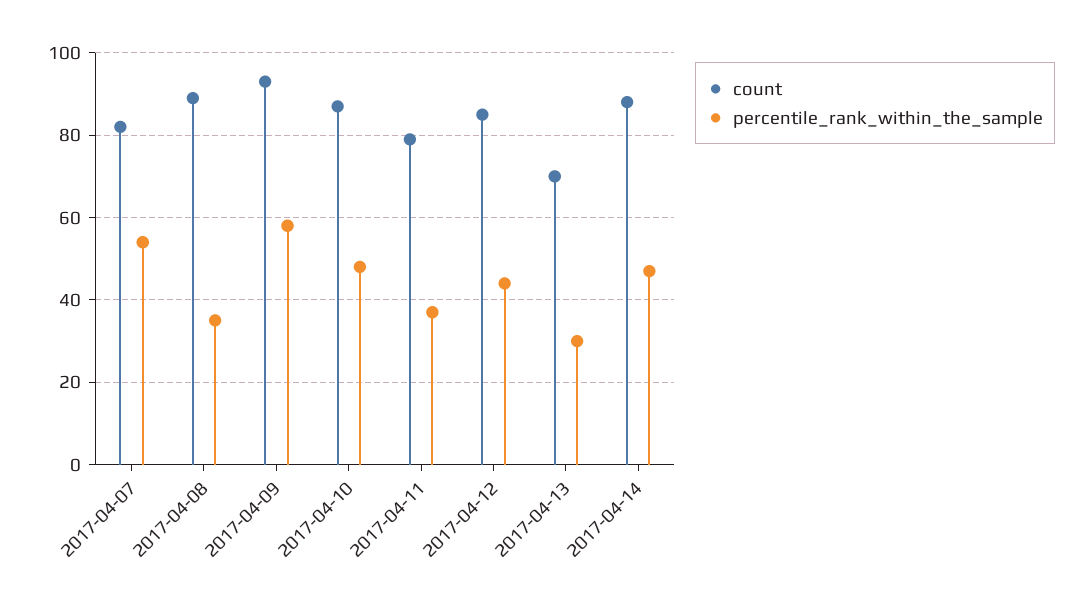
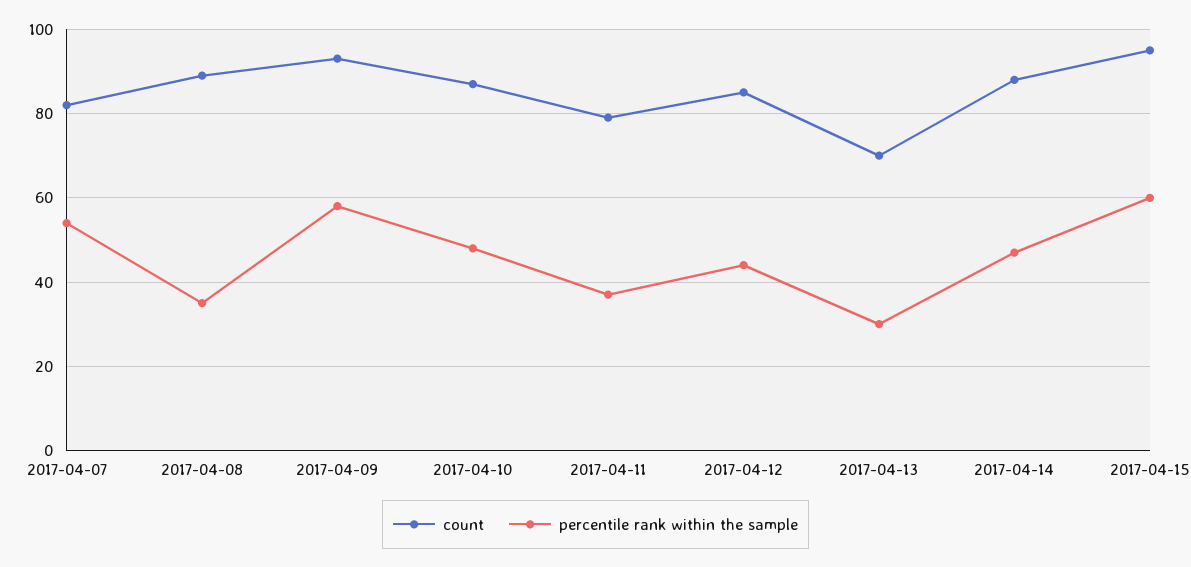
count, 2017-04-15: none -> 95
percentile_rank_within_the_sample, 2017-04-15: none -> 60

